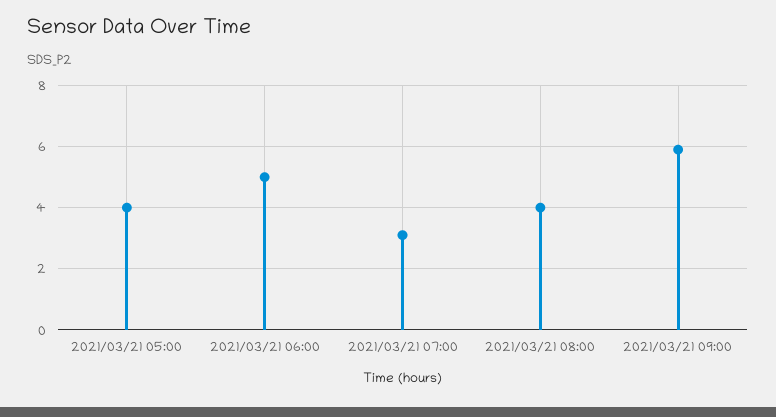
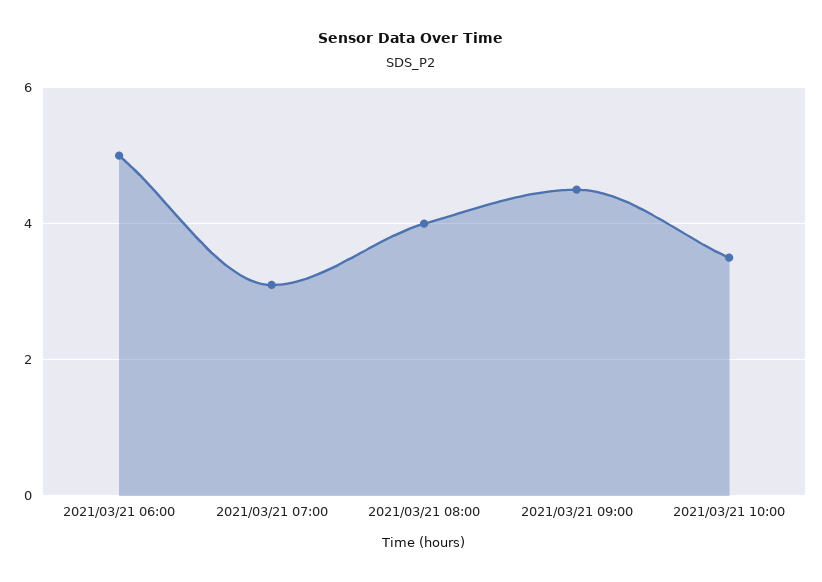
2021/03/21 05:00: 4 -> none
2021/03/21 09:00: 6 -> 4.5
2021/03/21 10:00: none -> 3.5

